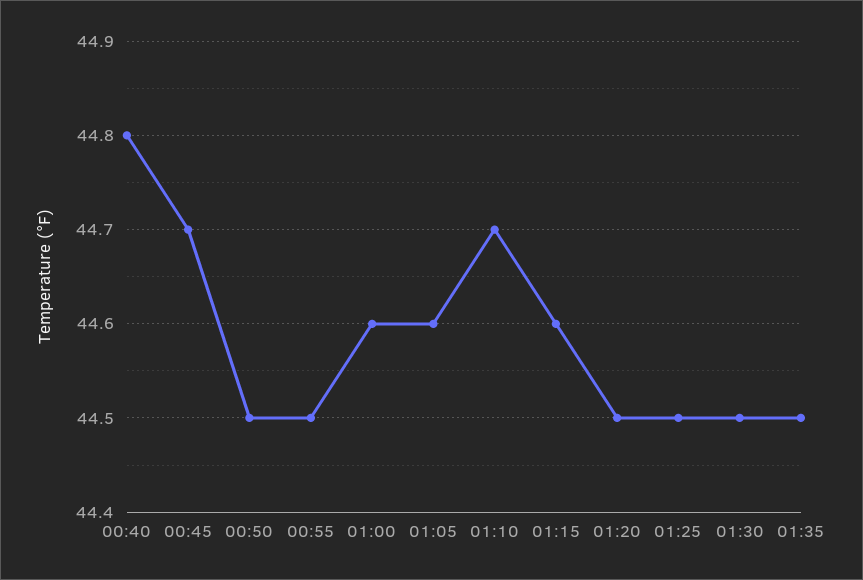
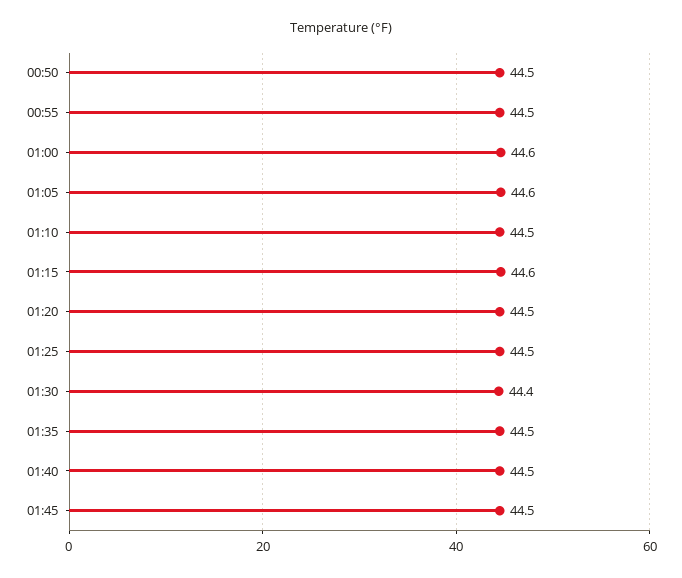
00:40: 44.8 -> none
00:45: 44.7 -> none
01:10: 44.7 -> 44.5
01:30: 44.5 -> 44.4
01:40: none -> 44.5
01:45: none -> 44.5

